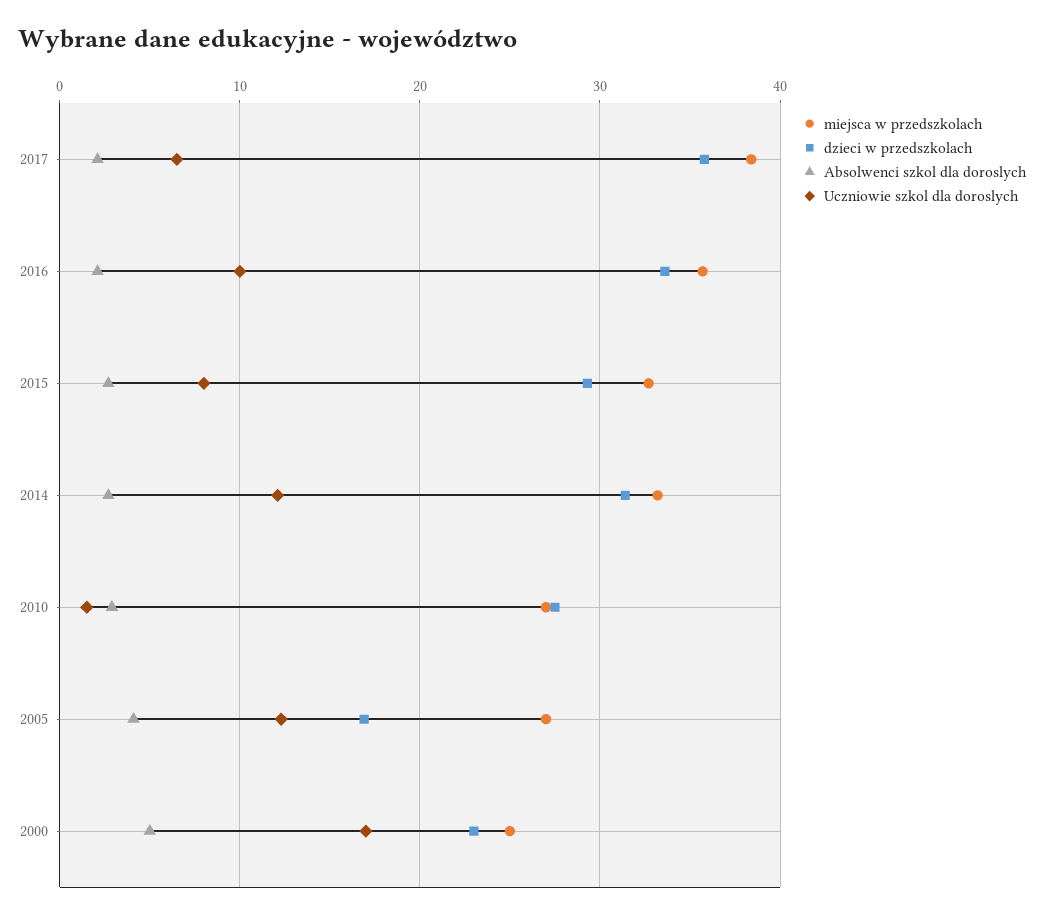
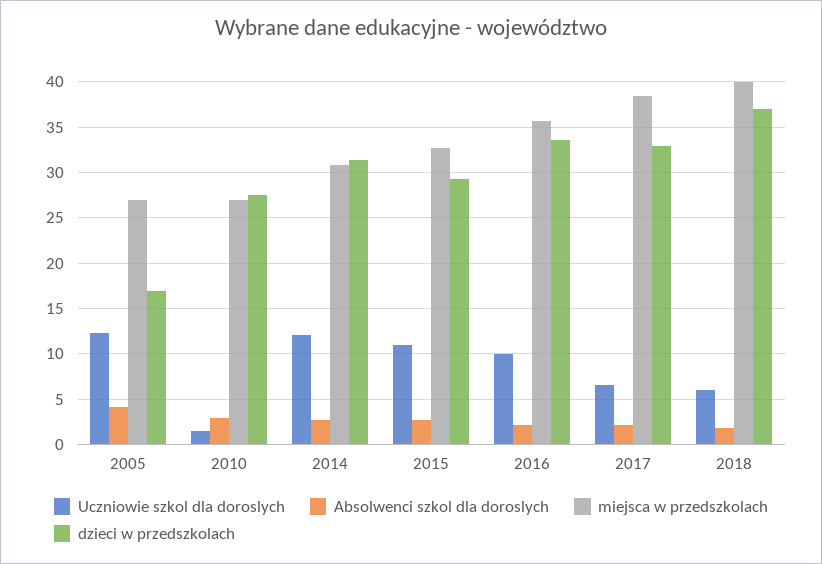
dzieci w przedszkolach, 2017: 36 -> 33
Uczniowie szkol dla doroslych, 2015: 8 -> 11
miejsca w przedszkolach, 2014: 33 -> 31
miejsca w przedszkolach, 2000: 25 -> none
dzieci w przedszkolach, 2000: 23 -> none
Absolwenci szkol dla doroslych, 2000: 5 -> none
Uczniowie szkol dla doroslych, 2000: 17 -> none
Uczniowie szkol dla doroslych, 2018: none -> 6
Absolwenci szkol dla doroslych, 2018: none -> 2
miejsca w przedszkolach, 2018: none -> 40
dzieci w przedszkolach, 2018: none -> 37

